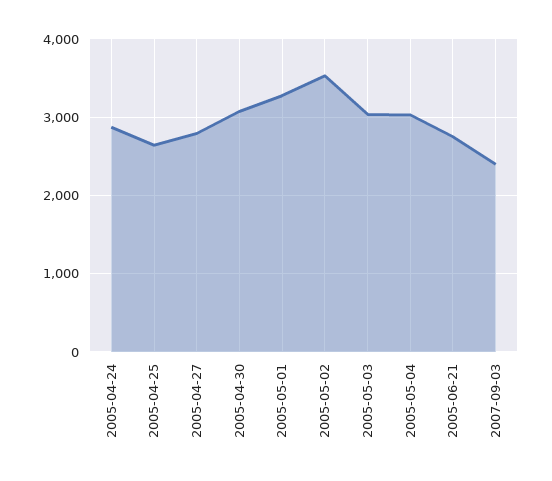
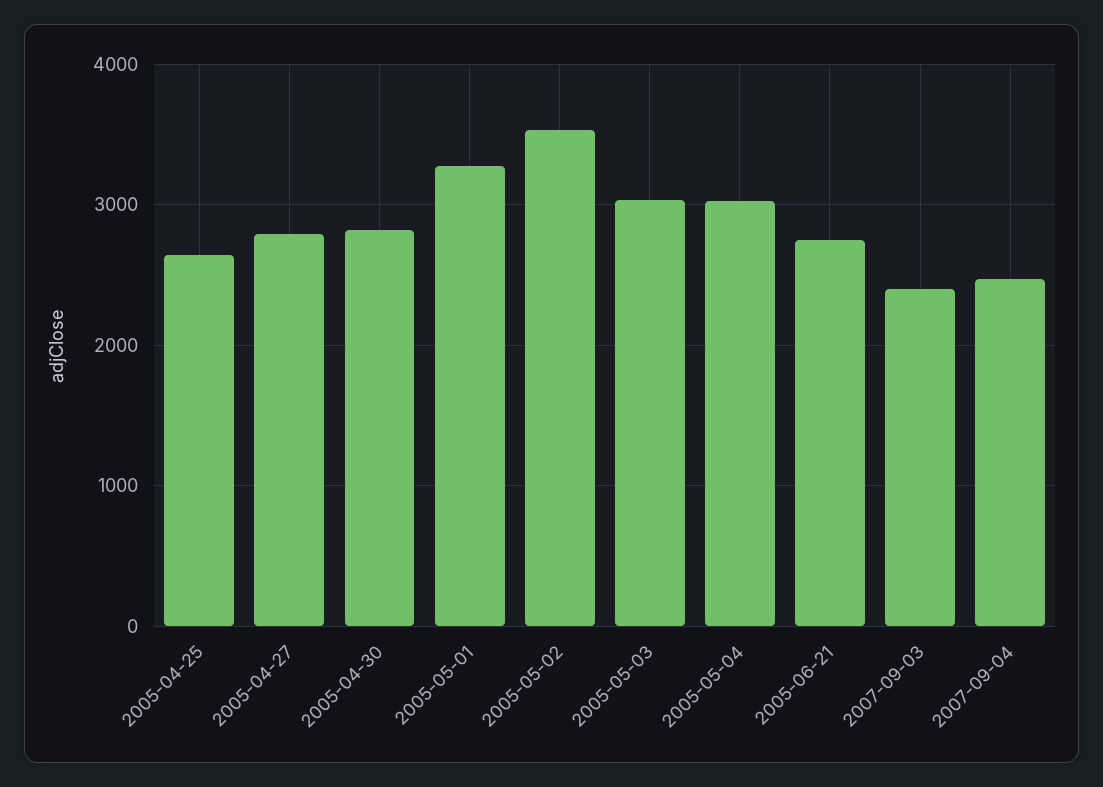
2005-04-24: 2900 -> none
2005-04-30: 3100 -> 2800
2007-09-04: none -> 2500

